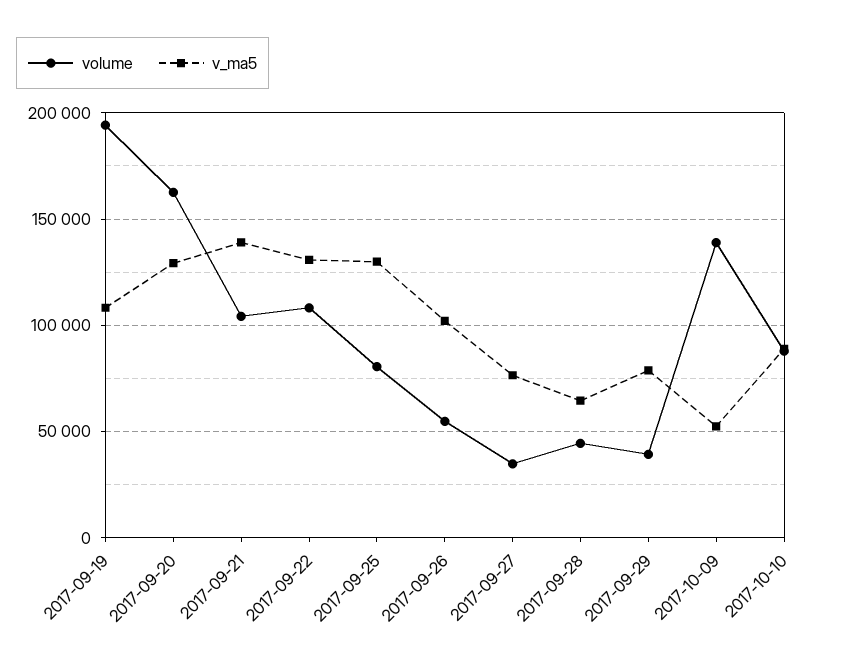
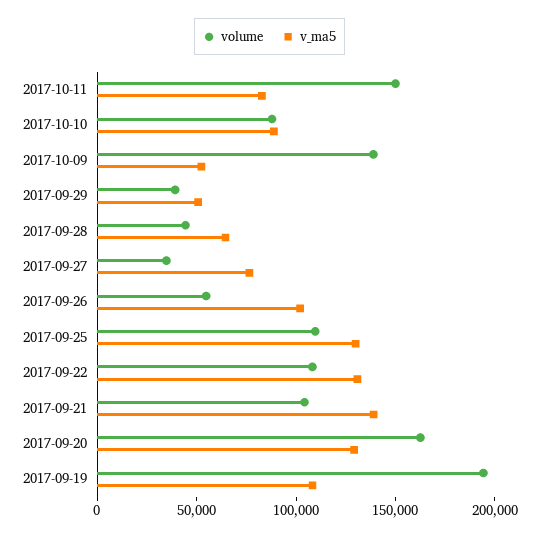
volume, 2017-09-25: 80000 -> 110000
v_ma5, 2017-09-29: 80000 -> 50000
volume, 2017-10-11: none -> 150000
v_ma5, 2017-10-11: none -> 80000

